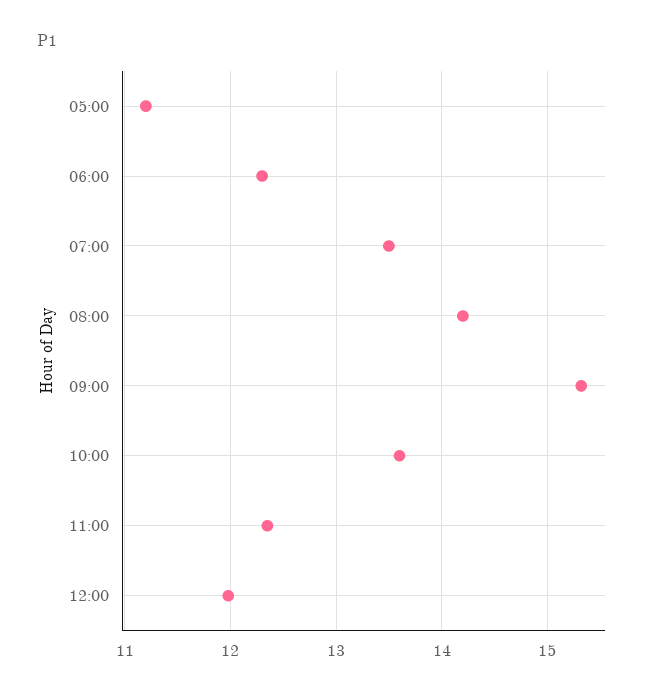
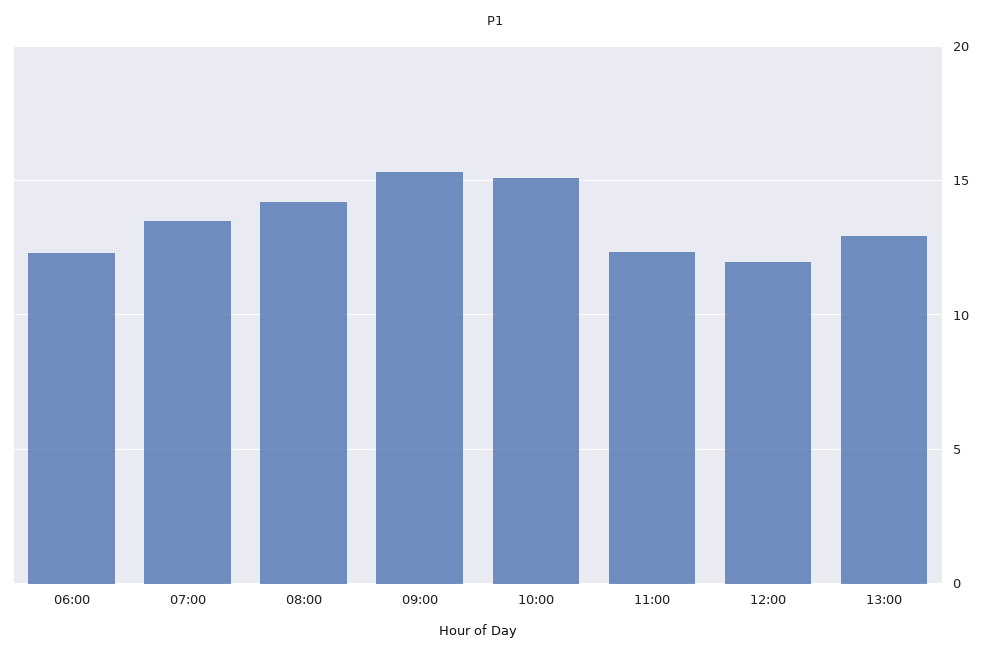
05:00: 11.2 -> none
10:00: 13.6 -> 15
13:00: none -> 13

